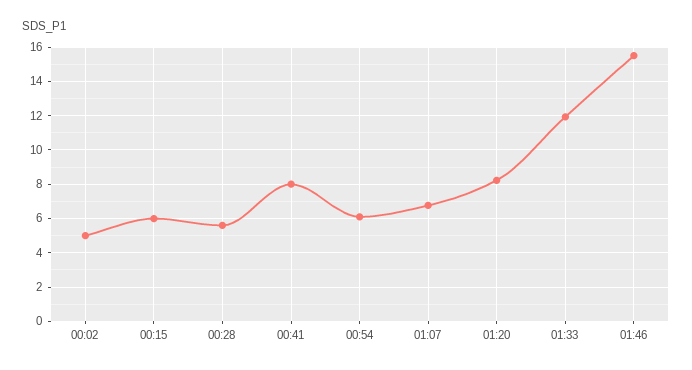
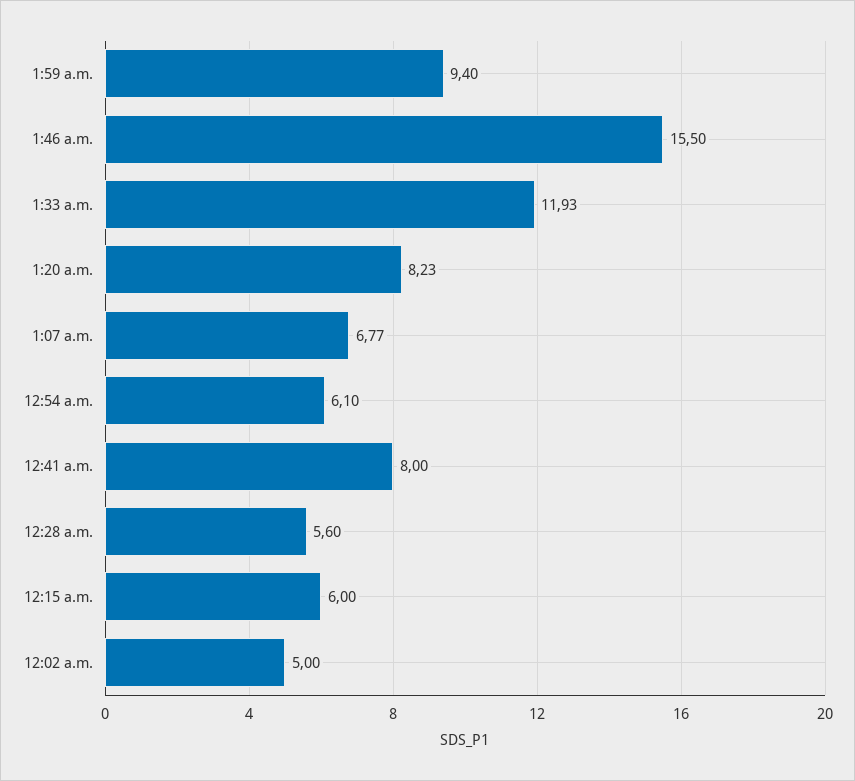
1:59 a.m.: none -> 9.4

